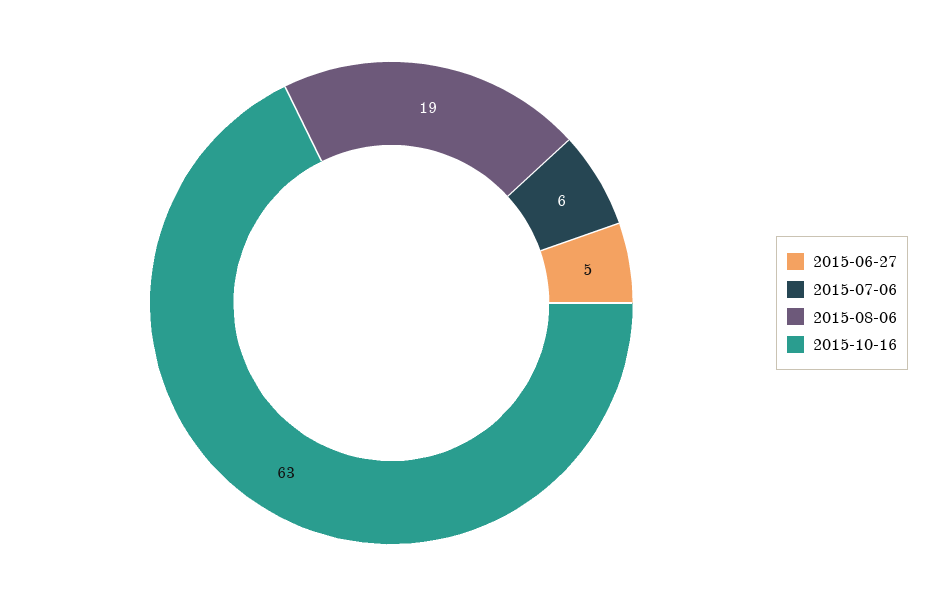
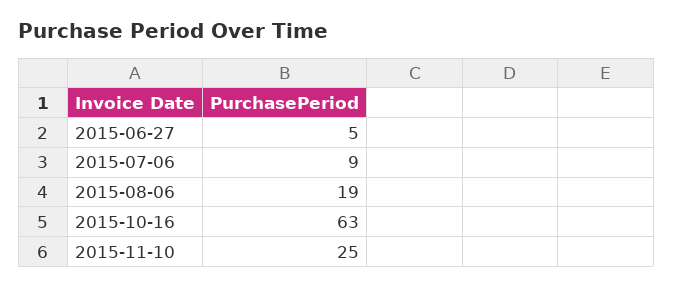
2015-07-06: 6 -> 9
2015-11-10: none -> 25

